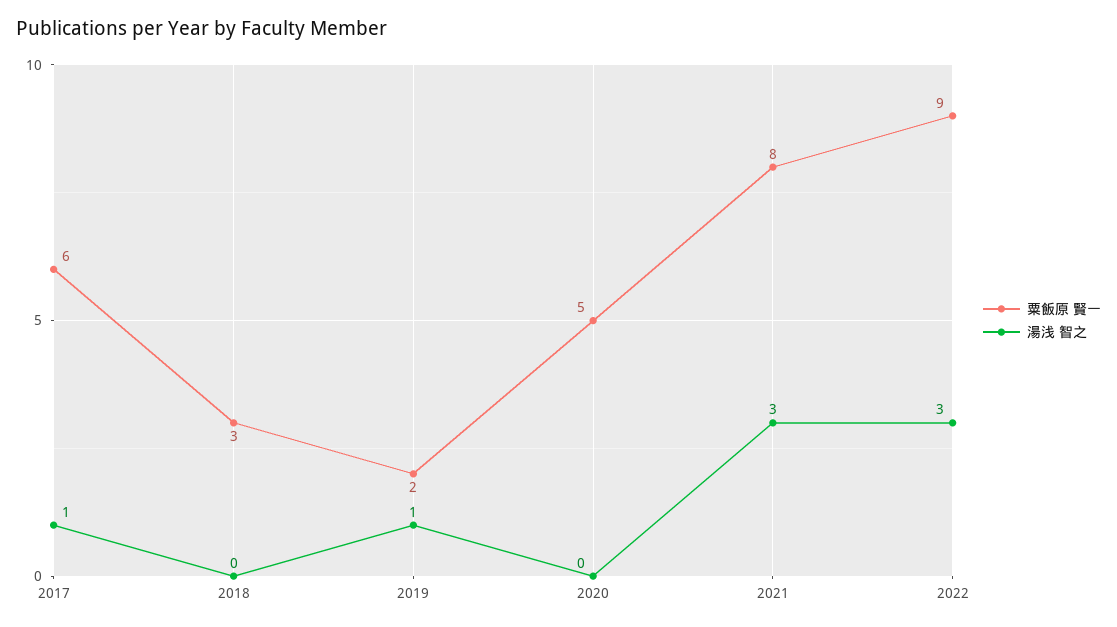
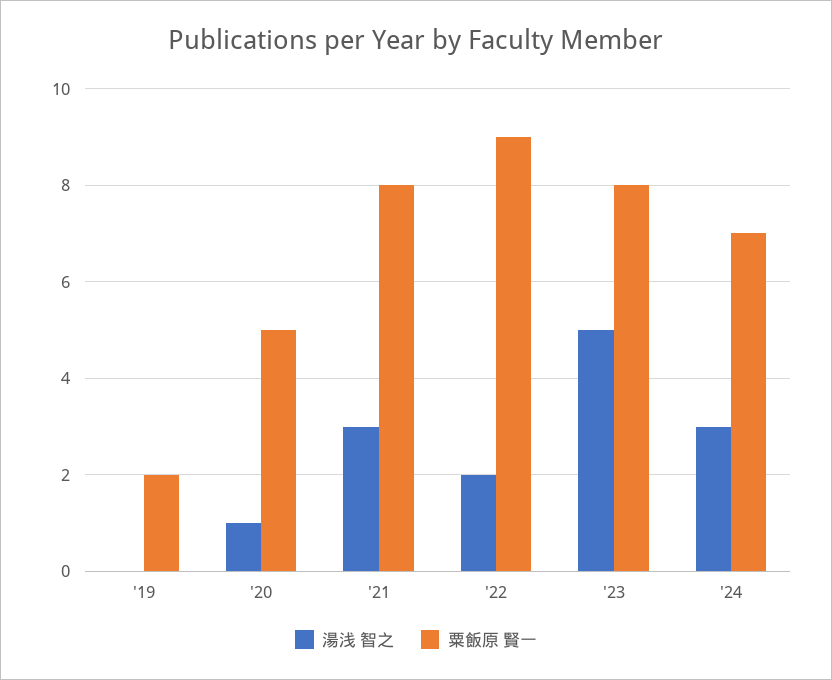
粟飯原 賢一, 2017: 6 -> none
湯浅 智之, 2017: 1 -> none
粟飯原 賢一, 2018: 3 -> none
湯浅 智之, 2018: 0 -> none
湯浅 智之, 2019: 1 -> 0
湯浅 智之, 2020: 0 -> 1
湯浅 智之, 2022: 3 -> 2
湯浅 智之, '23: none -> 5
粟飯原 賢一, '23: none -> 8
湯浅 智之, '24: none -> 3
粟飯原 賢一, '24: none -> 7

